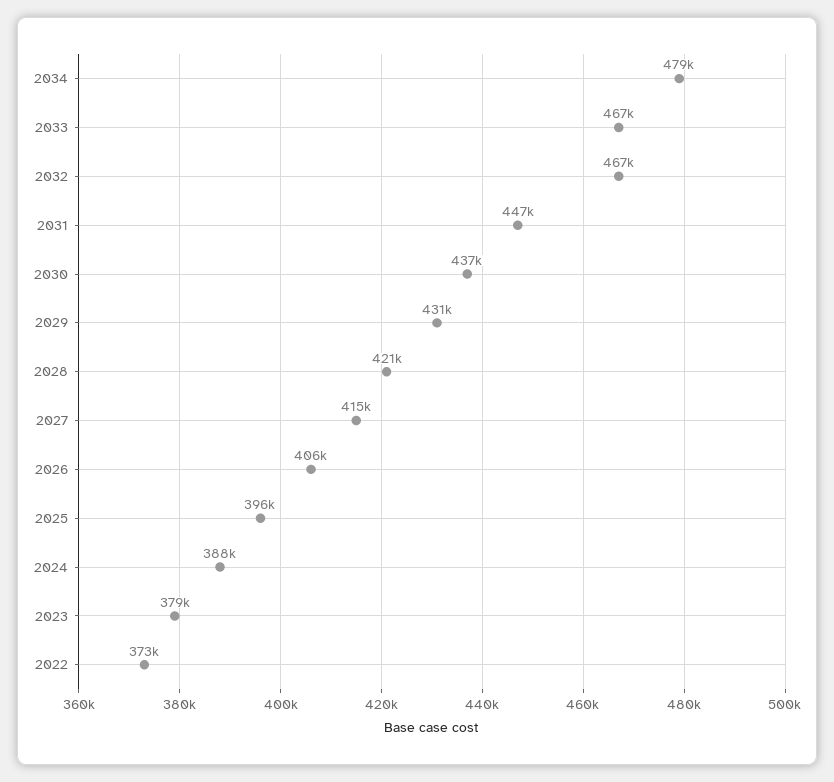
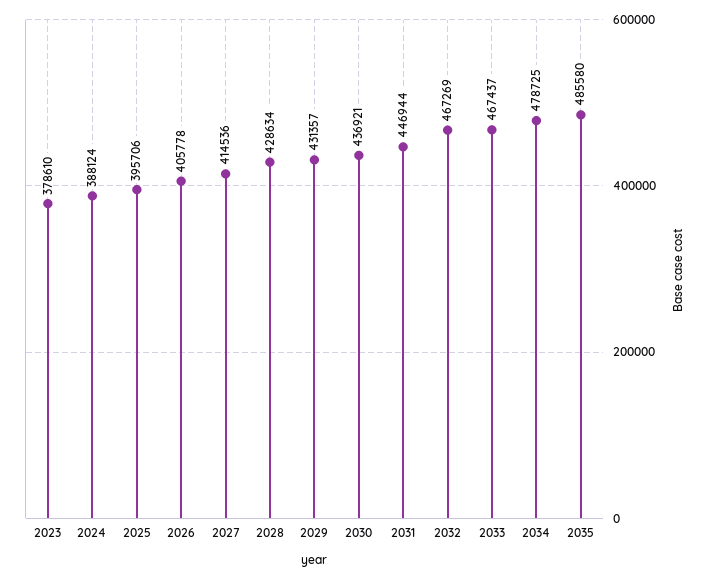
2028: 421000 -> 428634
2022: 373000 -> none
2035: none -> 485580

